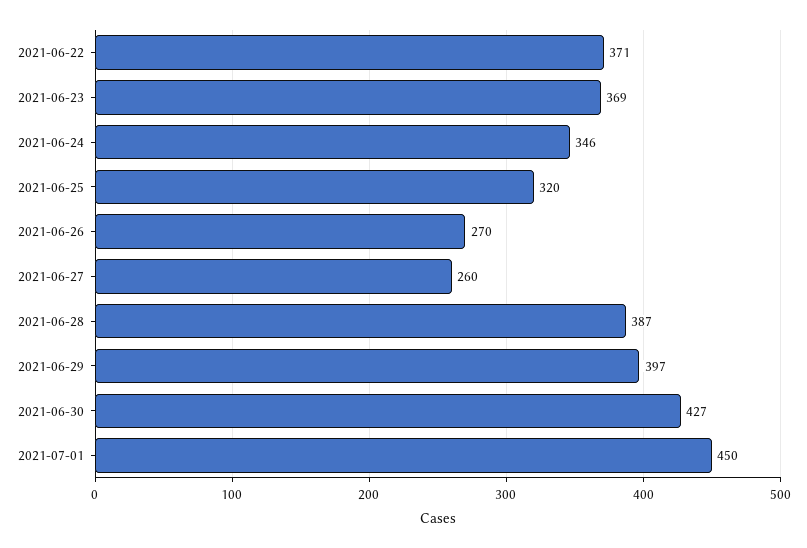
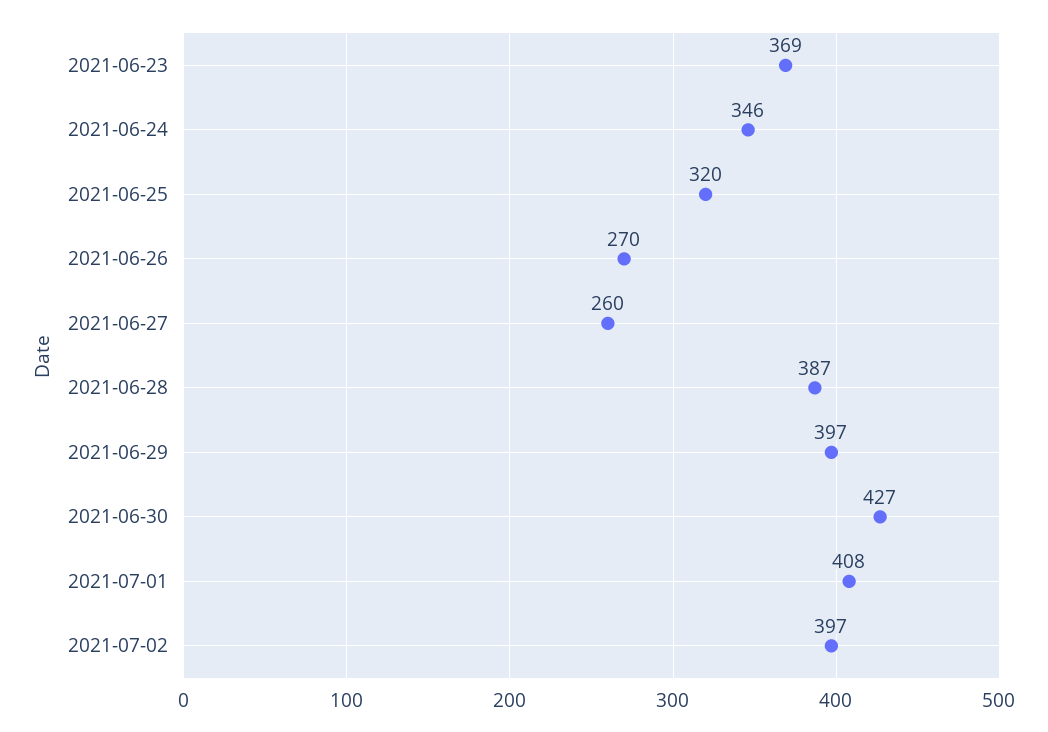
2021-06-22: 371 -> none
2021-07-01: 450 -> 408
2021-07-02: none -> 397

